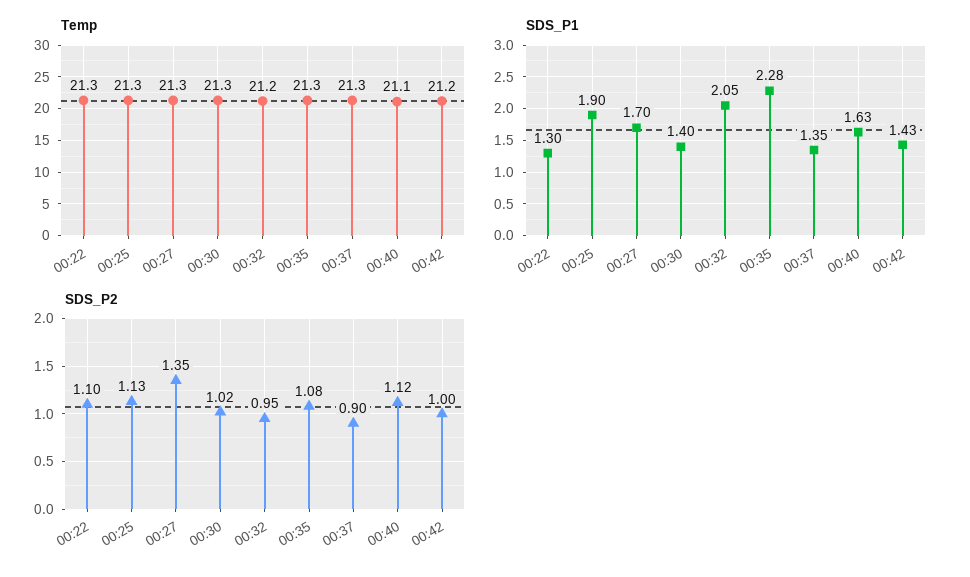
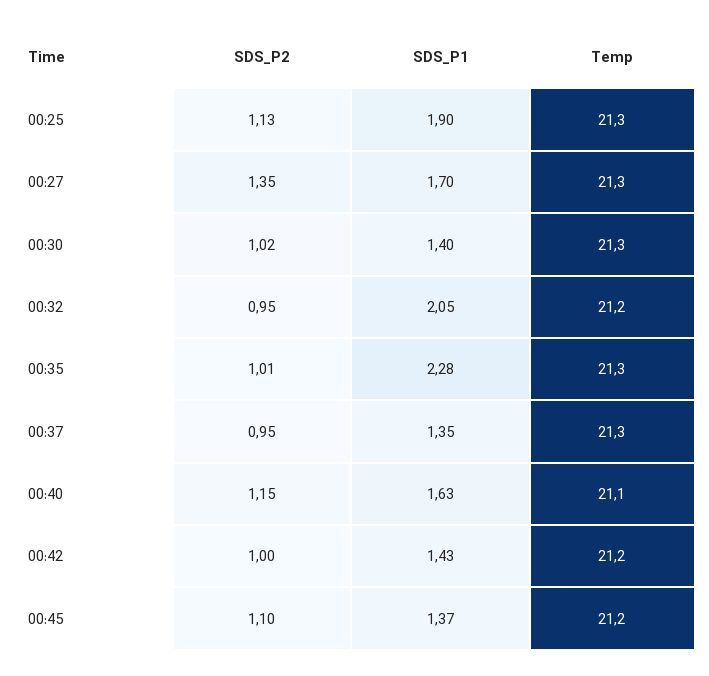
Temp, 00:22: 21.3 -> none
SDS_P1, 00:22: 1.3 -> none
SDS_P2, 00:22: 1.1 -> none
SDS_P2, 00:35: 1.08 -> 1.01
SDS_P2, 00:37: 0.9 -> 0.95
SDS_P2, 00:40: 1.12 -> 1.15
SDS_P2, 00:45: none -> 1.1
SDS_P1, 00:45: none -> 1.37
Temp, 00:45: none -> 21.2

